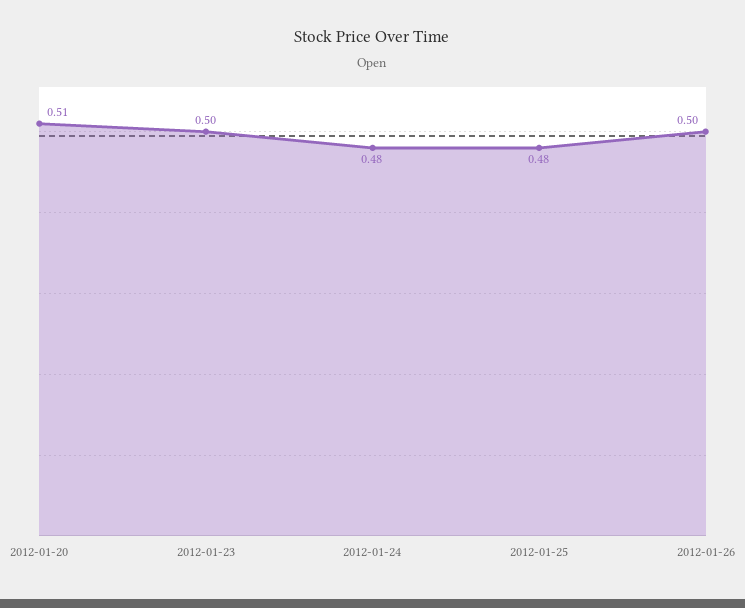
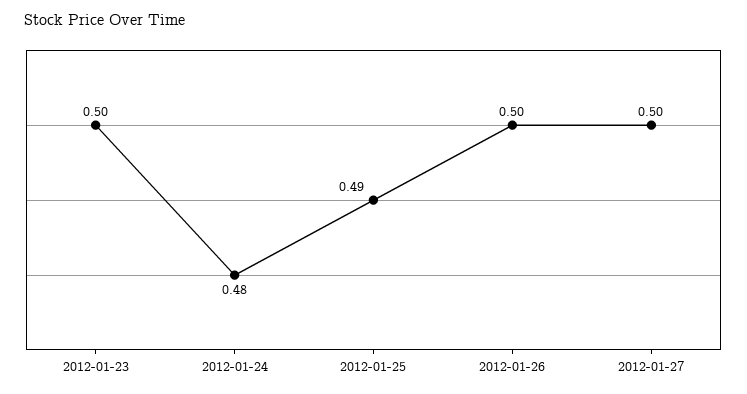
2012-01-20: 0.51 -> none
2012-01-25: 0.48 -> 0.49
2012-01-27: none -> 0.5

